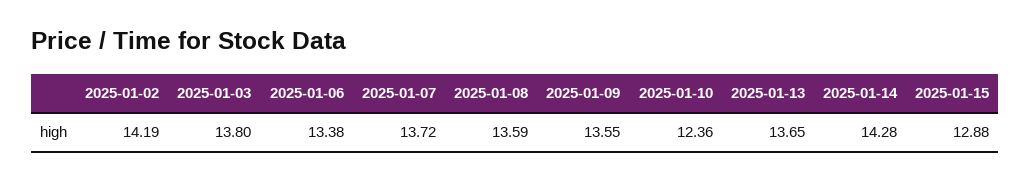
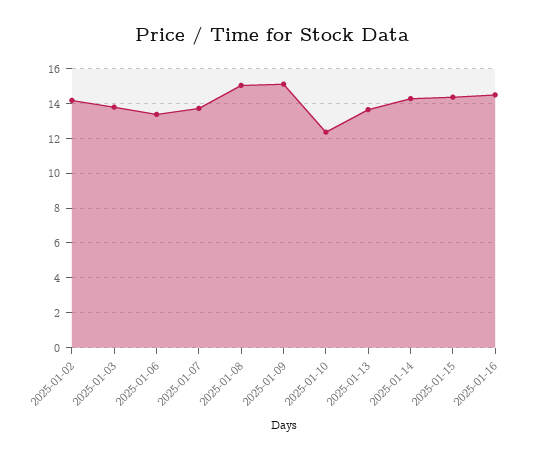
2025-01-08: 13.59 -> 15
2025-01-09: 13.55 -> 15
2025-01-15: 12.88 -> 14.5
2025-01-16: none -> 14.5

